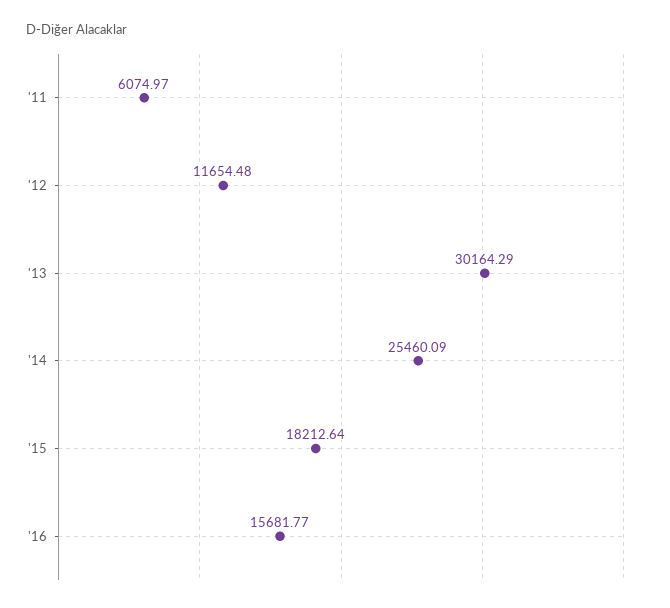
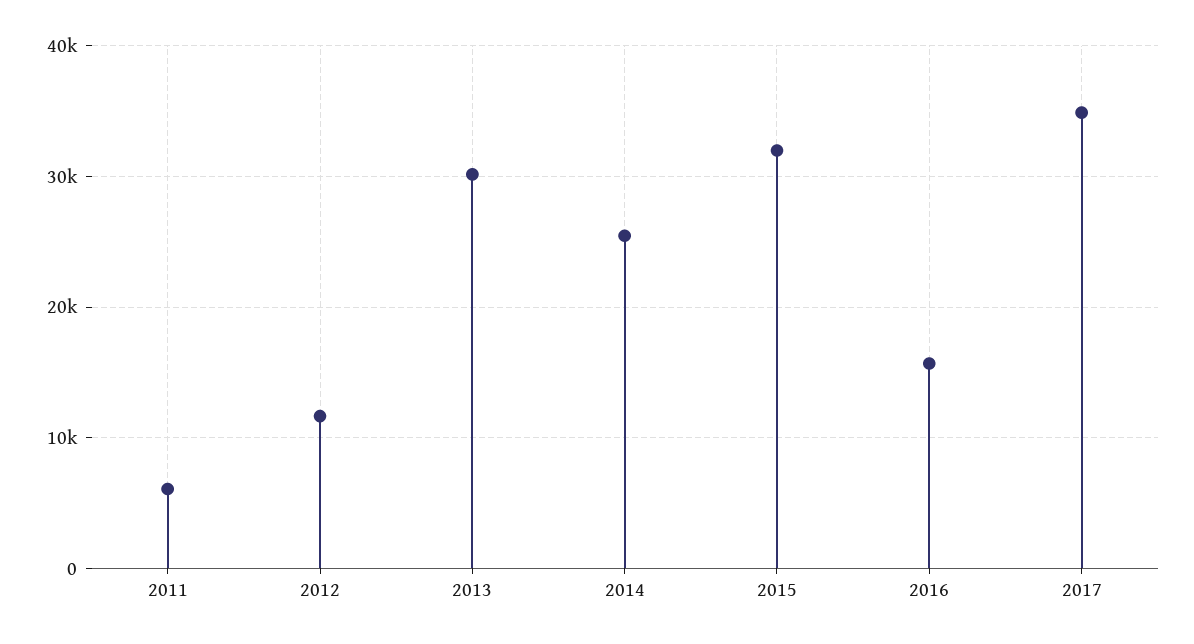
'15: 18212.64 -> 32000
2017: none -> 35000

